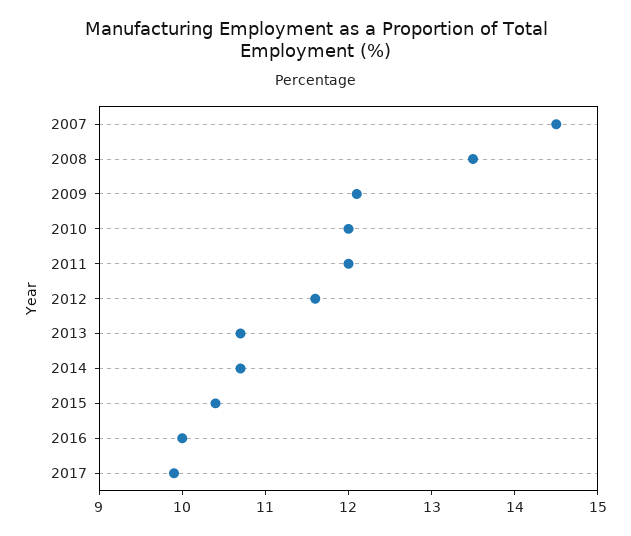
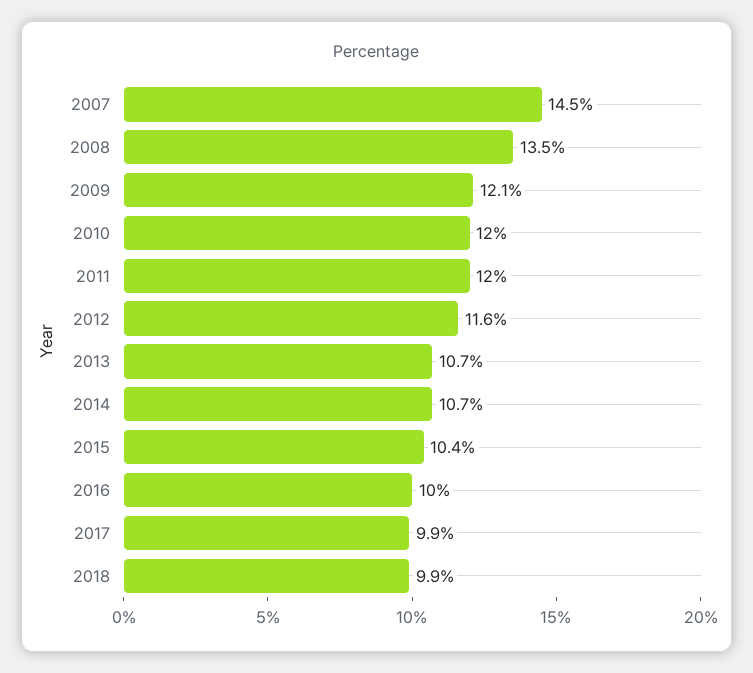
2018: none -> 9.9

